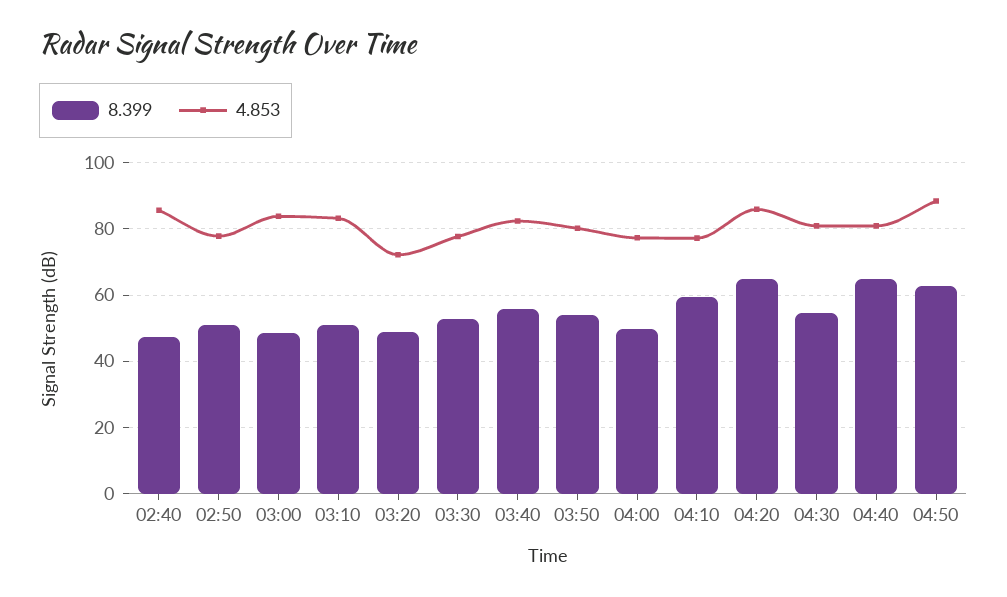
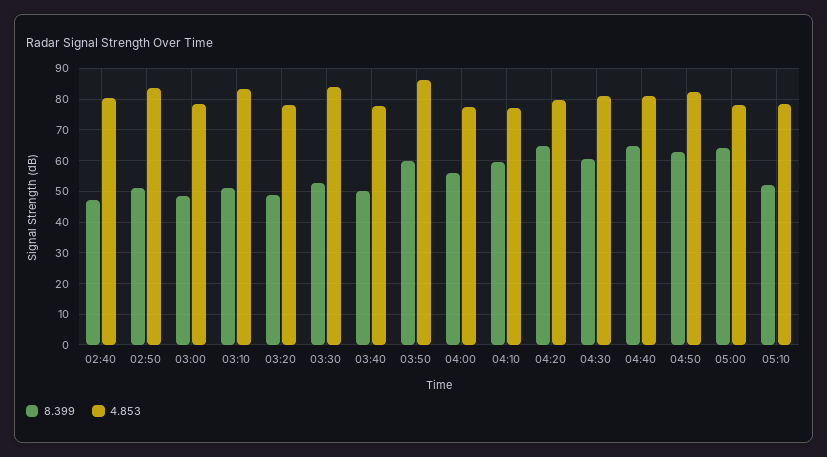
4.853, 02:40: 86 -> 80
4.853, 02:50: 78 -> 84
4.853, 03:00: 84 -> 78
4.853, 03:20: 72 -> 78
4.853, 03:30: 78 -> 84
8.399, 03:40: 56 -> 50
4.853, 03:40: 82 -> 78
8.399, 03:50: 54 -> 60
4.853, 03:50: 80 -> 86
8.399, 04:00: 50 -> 56
4.853, 04:20: 86 -> 80
8.399, 04:30: 54 -> 60
4.853, 04:50: 88 -> 82
8.399, 05:00: none -> 64
4.853, 05:00: none -> 78
8.399, 05:10: none -> 52
4.853, 05:10: none -> 78

